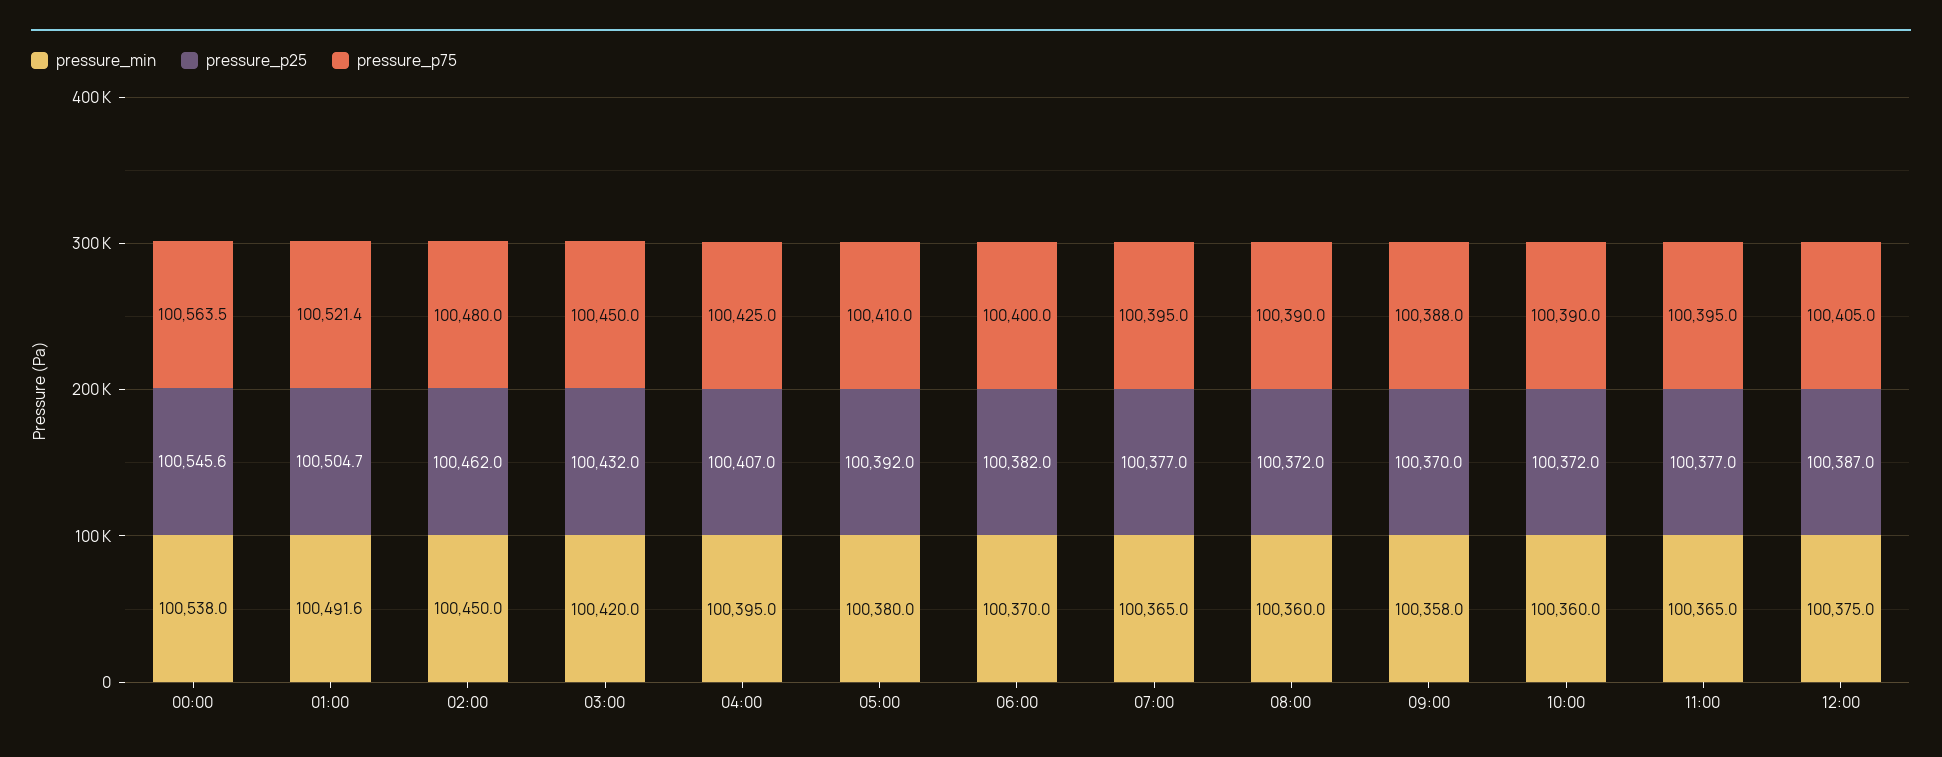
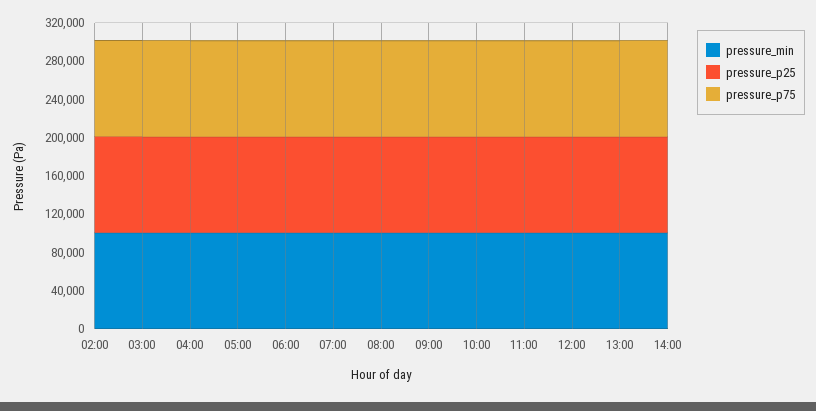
pressure_min, 00:00: 100538 -> none
pressure_p25, 00:00: 100545.6 -> none
pressure_p75, 00:00: 100563.5 -> none
pressure_min, 01:00: 100491.6 -> none
pressure_p25, 01:00: 100504.7 -> none
pressure_p75, 01:00: 100521.4 -> none
pressure_min, 13:00: none -> 100000
pressure_p25, 13:00: none -> 100000
pressure_p75, 13:00: none -> 100000
pressure_min, 14:00: none -> 100000
pressure_p25, 14:00: none -> 100000
pressure_p75, 14:00: none -> 100000

